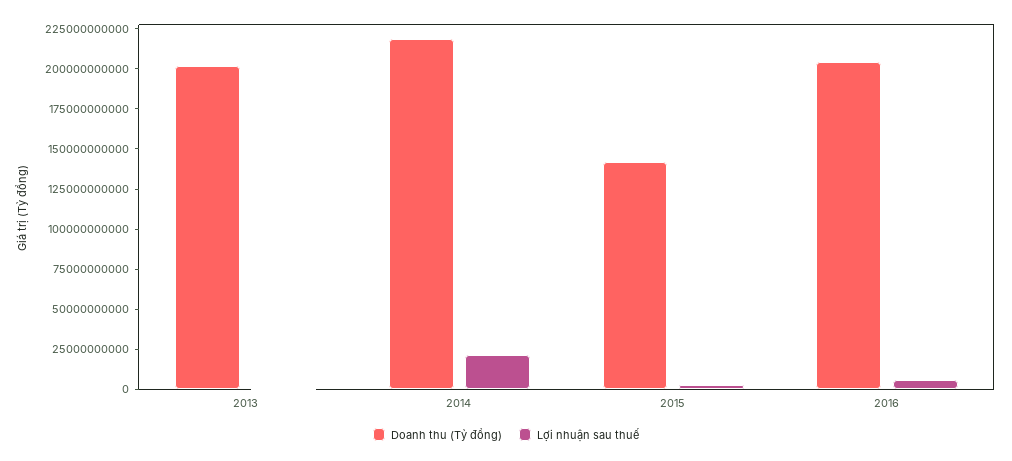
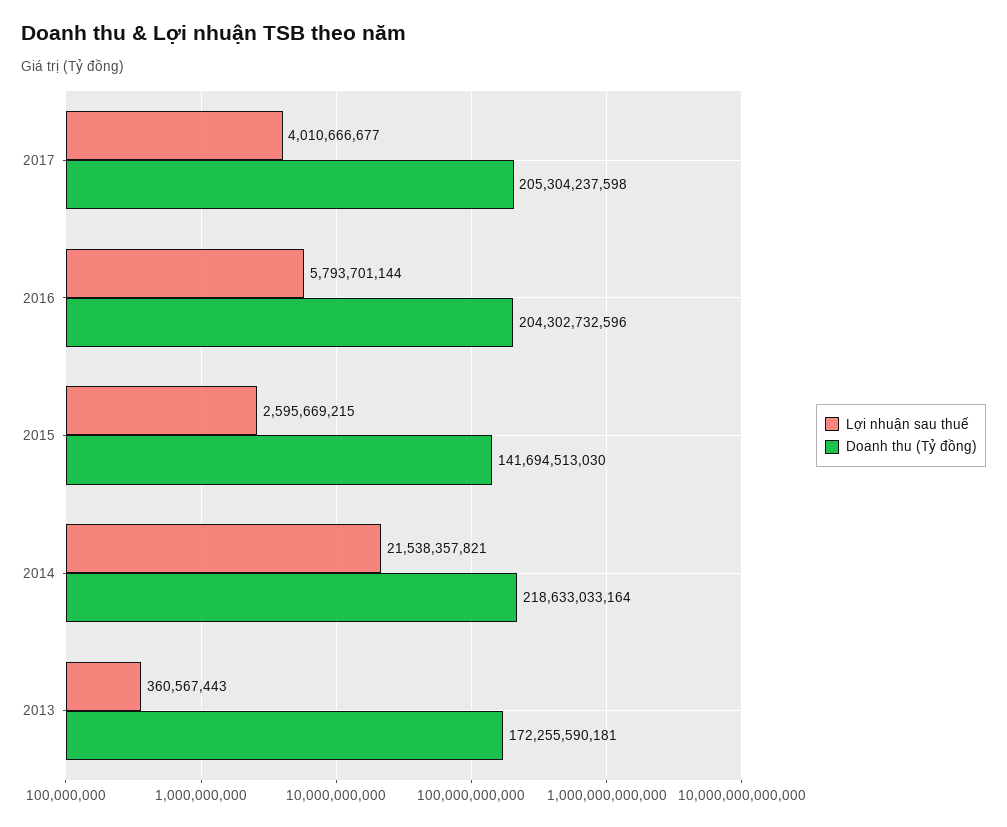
Doanh thu (Tỷ đồng), 2013: 200000000000 -> 172255590181
Lợi nhuận sau thuế, 2017: none -> 4010666677
Doanh thu (Tỷ đồng), 2017: none -> 205304237598

